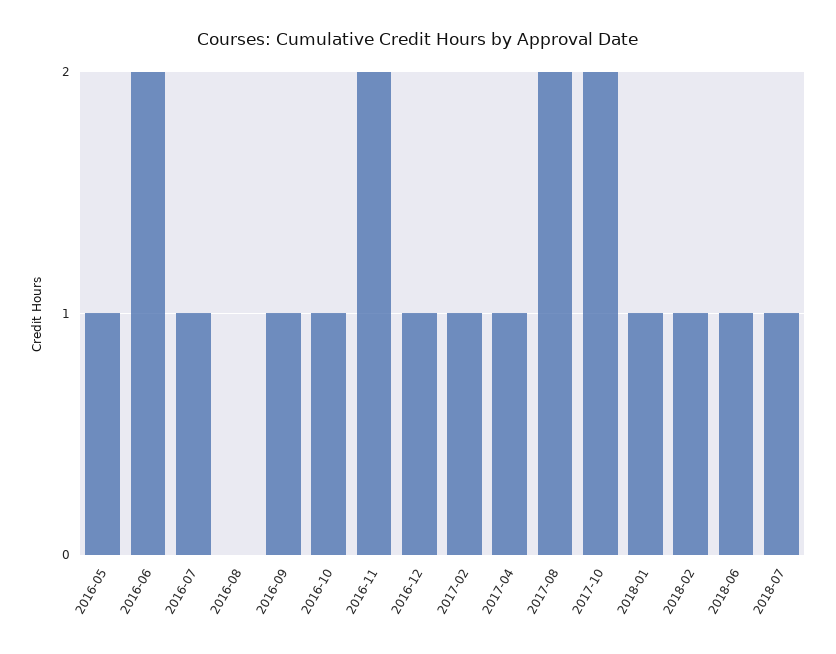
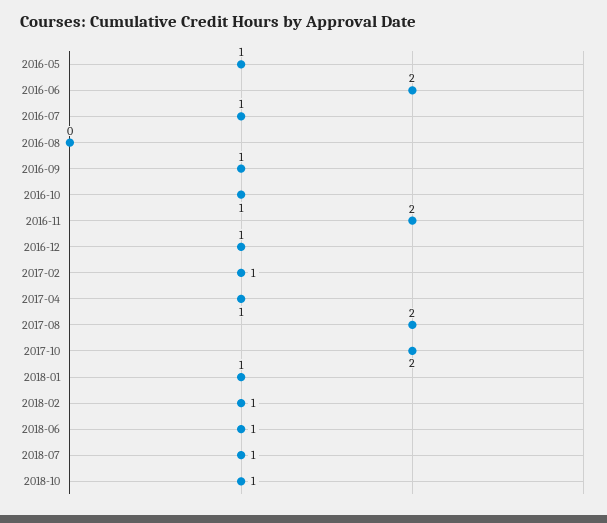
2018-10: none -> 1

